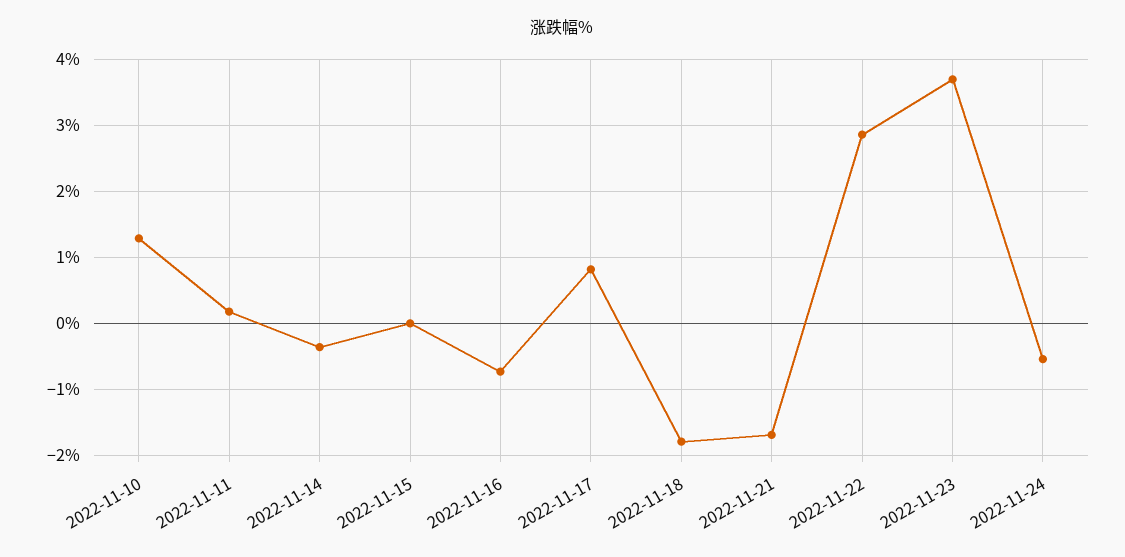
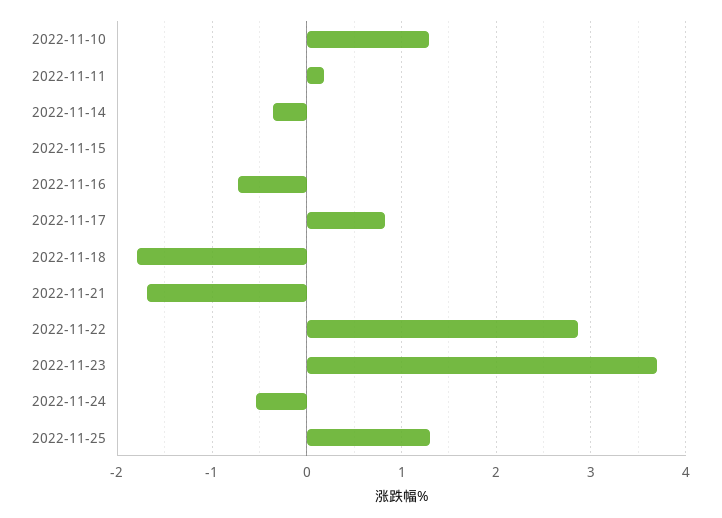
2022-11-25: none -> 1.3

